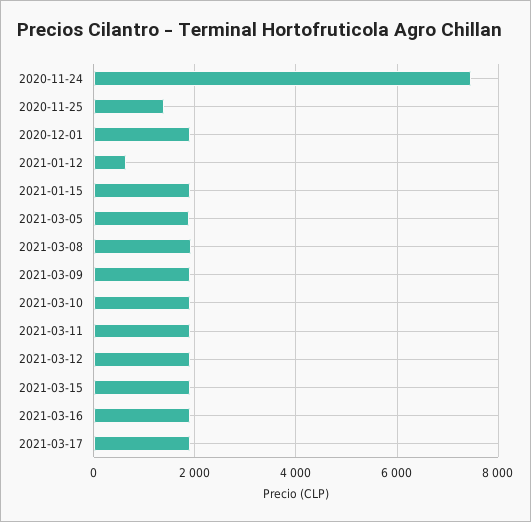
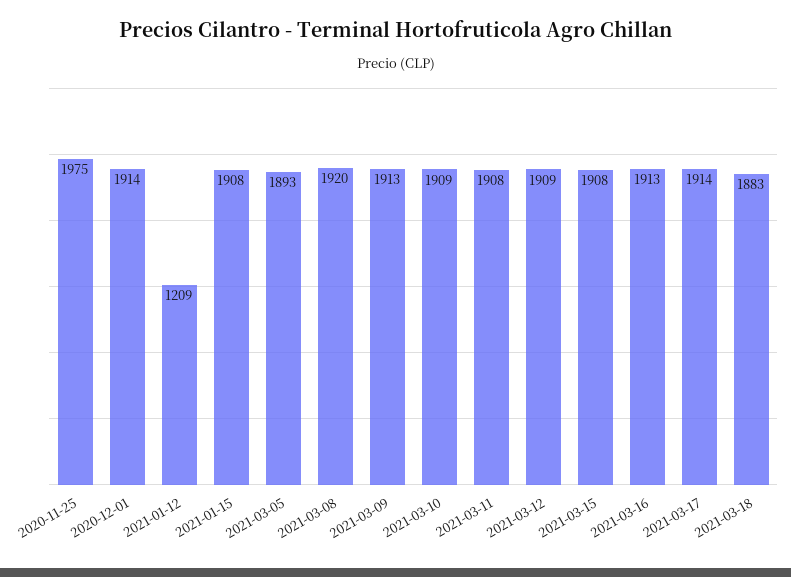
2020-11-24: 7400 -> none
2020-11-25: 1400 -> 1975
2021-01-12: 600 -> 1209
2021-03-18: none -> 1883

